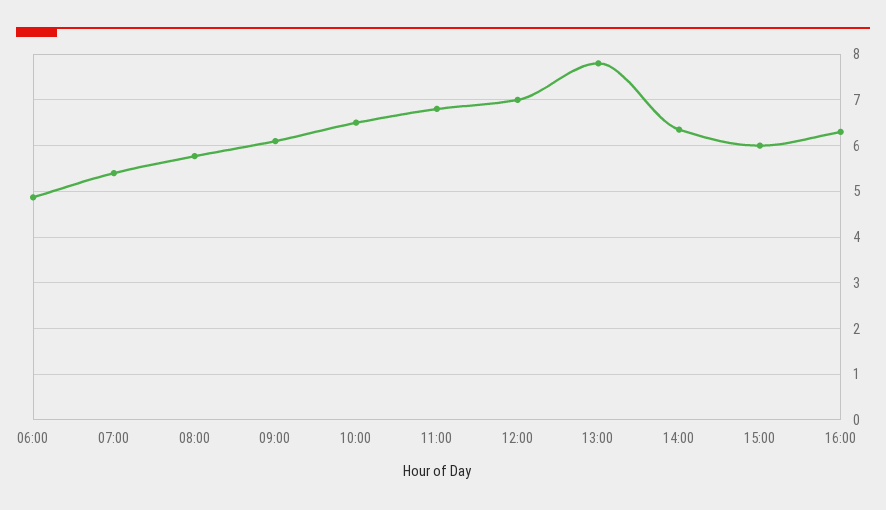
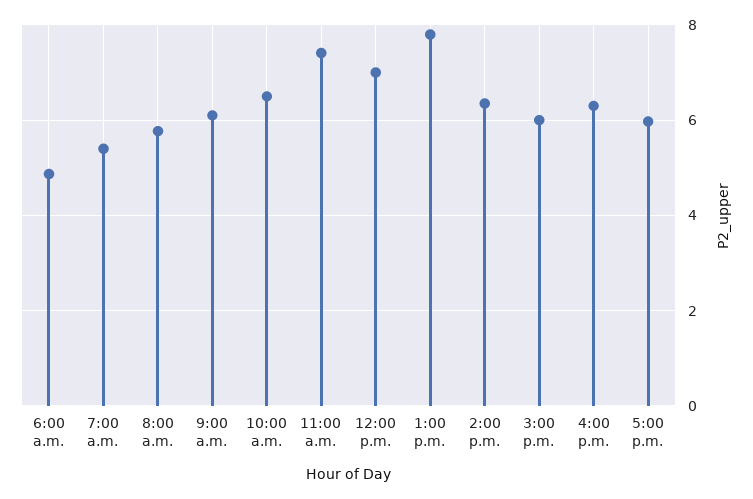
11:00: 6.8 -> 7.4
5:00 p.m.: none -> 6

